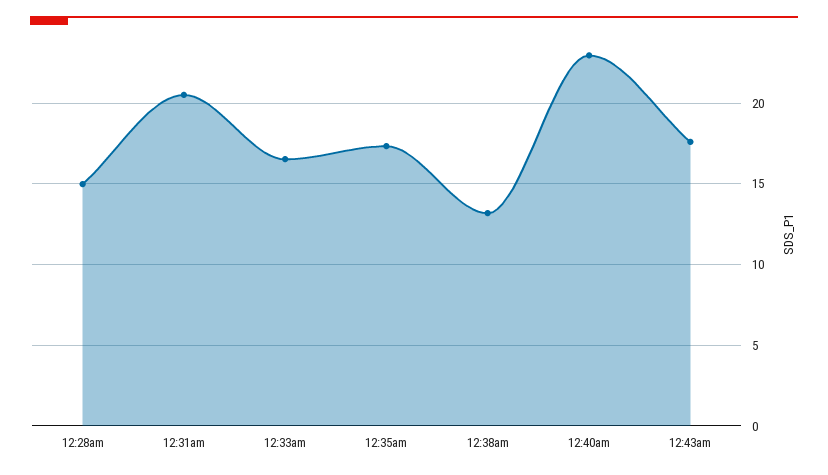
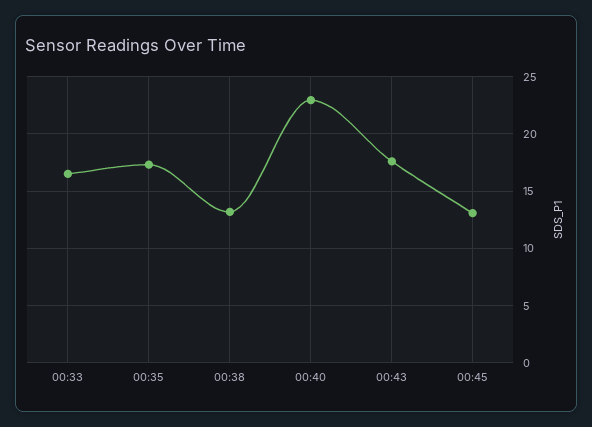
12:28am: 15 -> none
12:31am: 20.5 -> none
00:45: none -> 13

